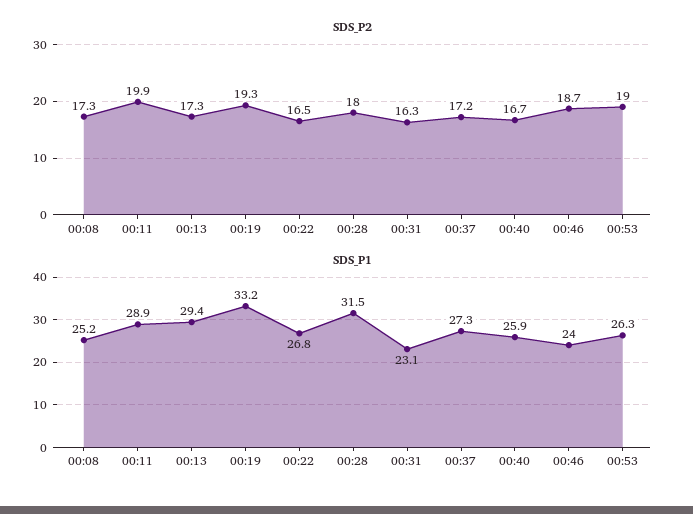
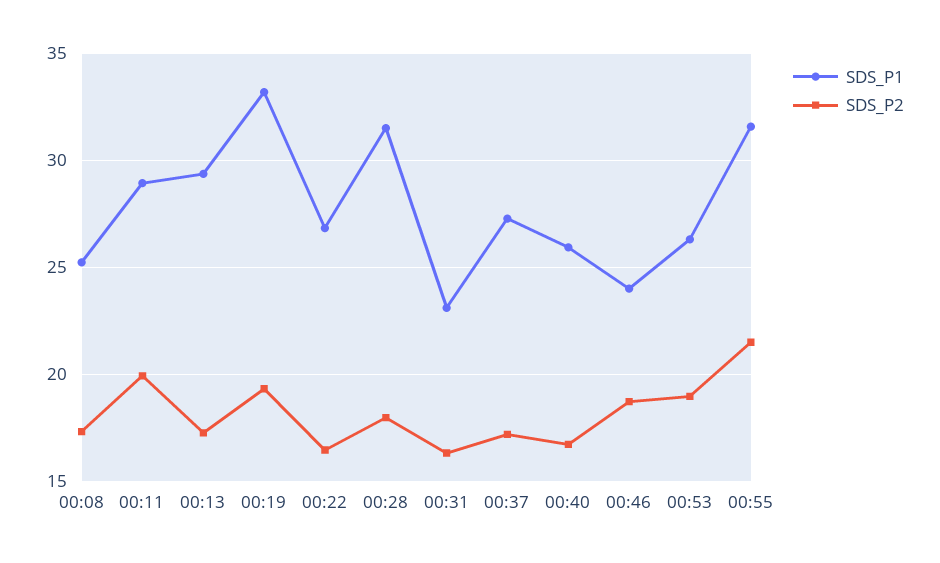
SDS_P1, 00:55: none -> 31.5
SDS_P2, 00:55: none -> 21.5

